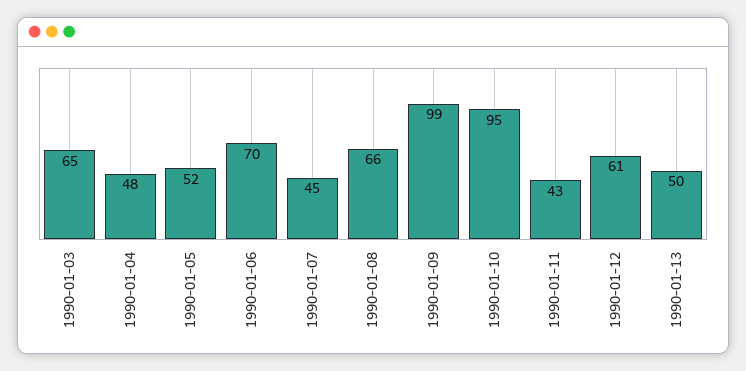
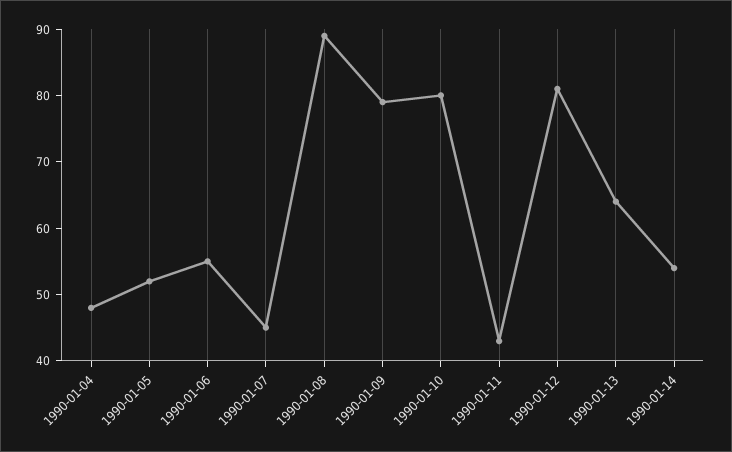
1990-01-03: 65 -> none
1990-01-06: 70 -> 55
1990-01-08: 66 -> 90
1990-01-09: 99 -> 80
1990-01-10: 95 -> 80
1990-01-12: 61 -> 80
1990-01-13: 50 -> 65
1990-01-14: none -> 55

